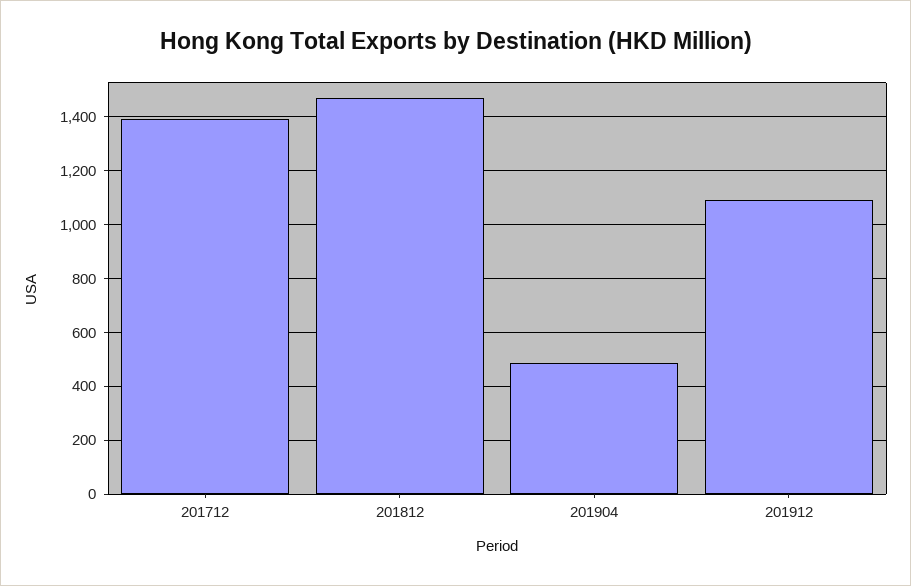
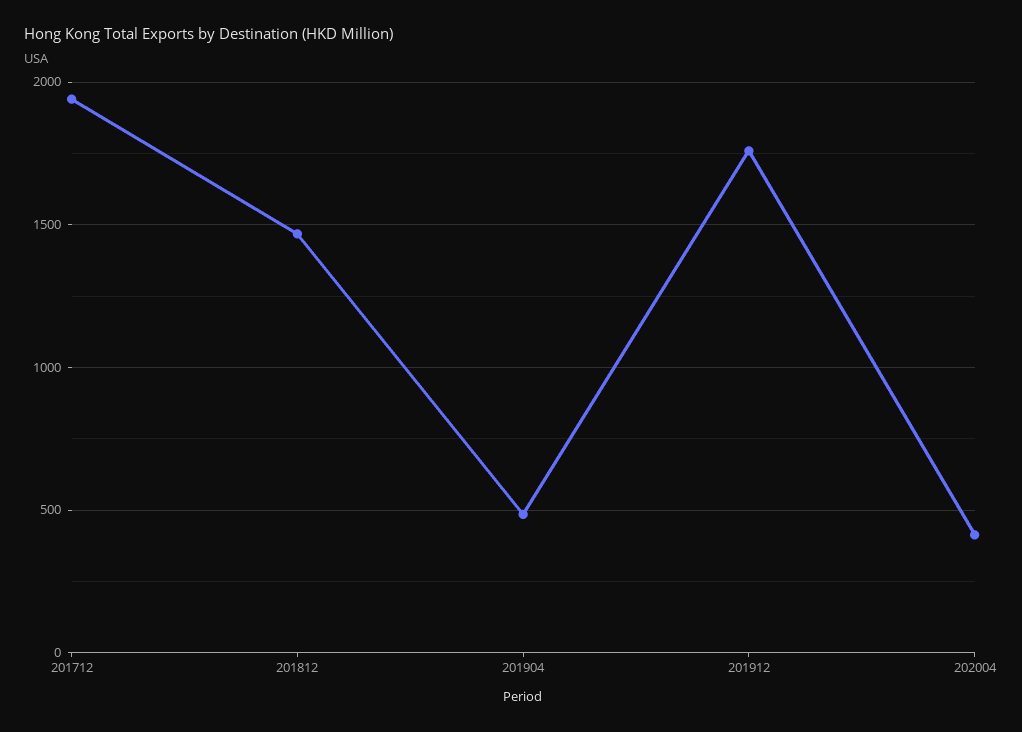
201712: 1400 -> 1950
201912: 1100 -> 1750
202004: none -> 400

